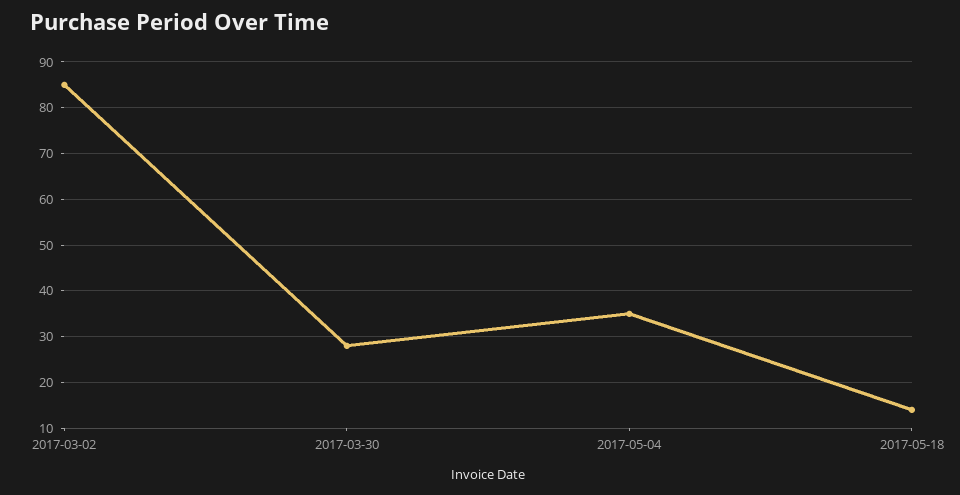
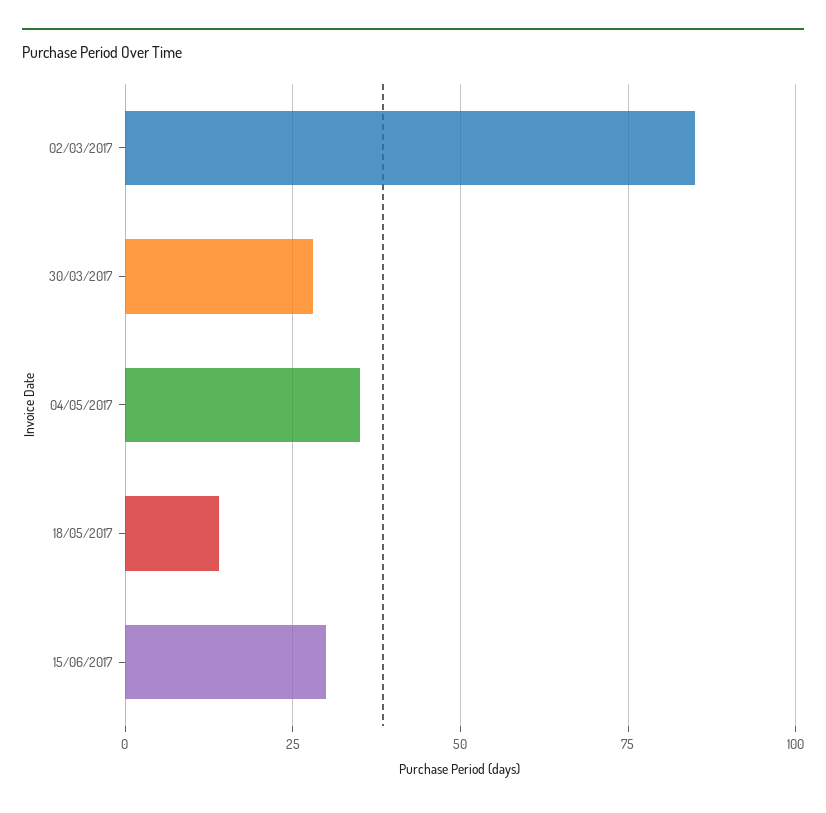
15/06/2017: none -> 30

